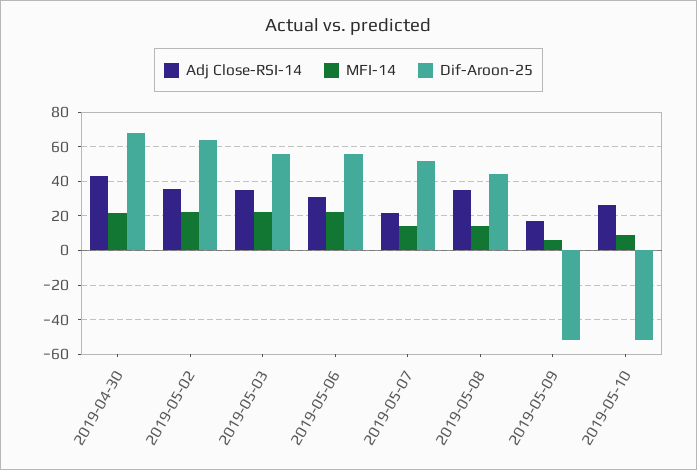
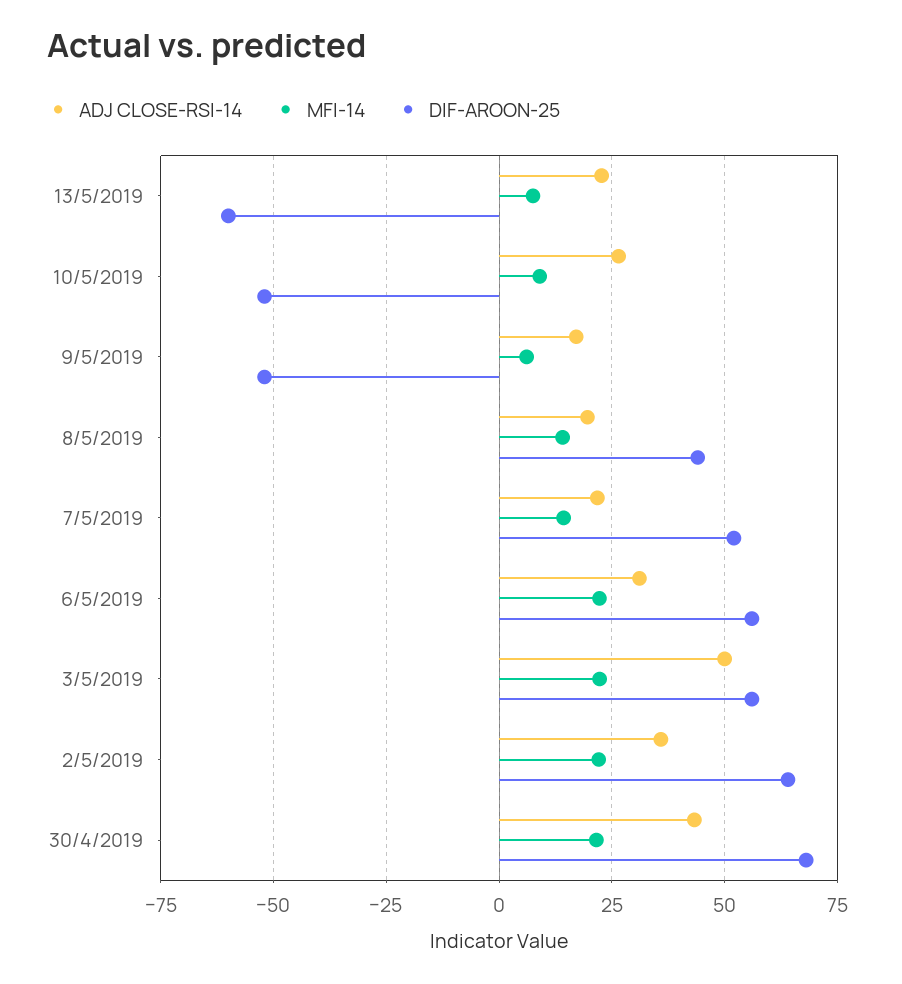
Adj Close-RSI-14, 2019-05-03: 35 -> 50
Adj Close-RSI-14, 2019-05-08: 35 -> 20
Adj Close-RSI-14, 13/5/2019: none -> 22.5
MFI-14, 13/5/2019: none -> 7.5
Dif-Aroon-25, 13/5/2019: none -> -60

